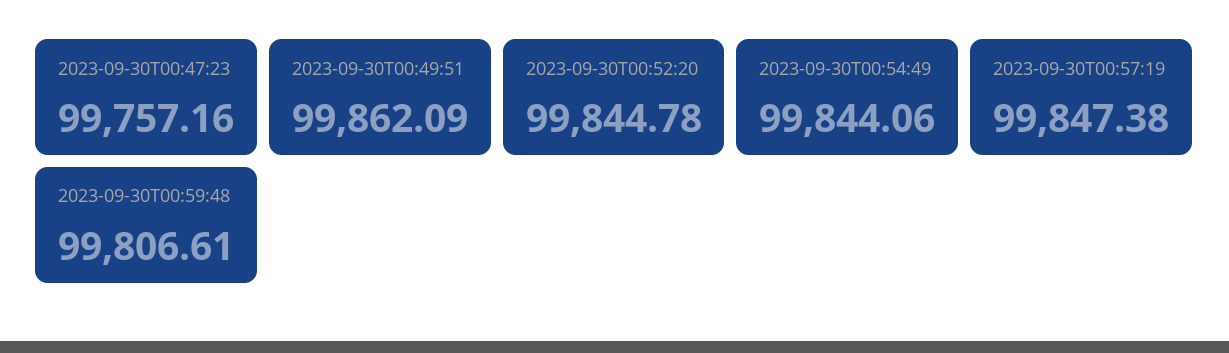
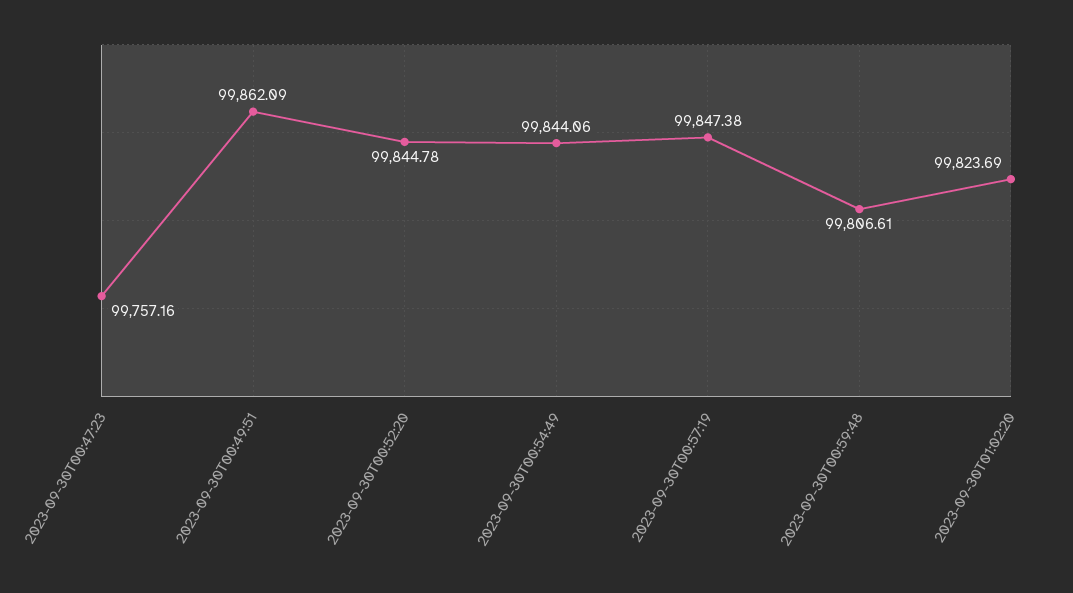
2023-09-30T01:02:20: none -> 99823.69

